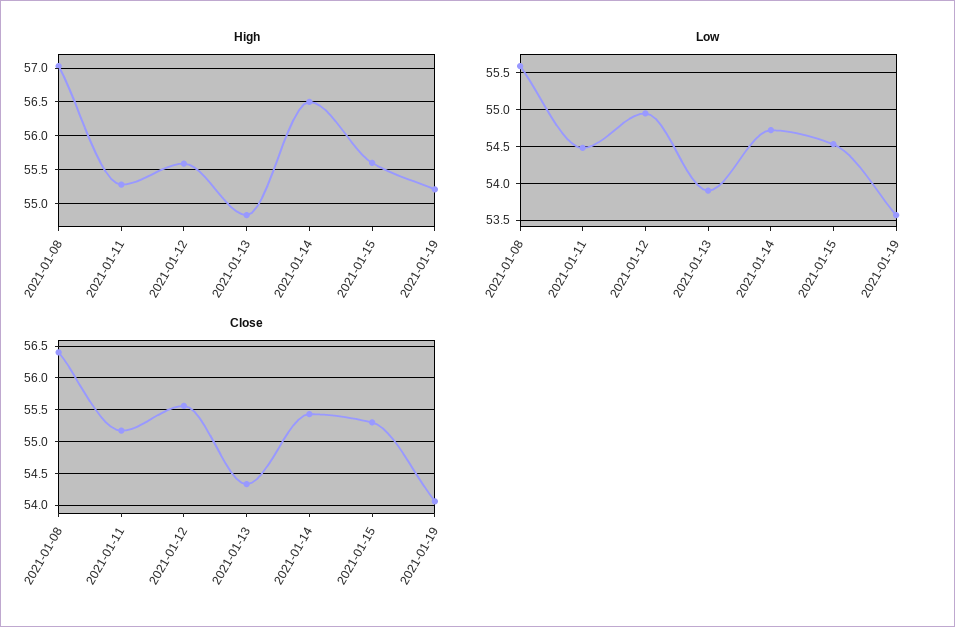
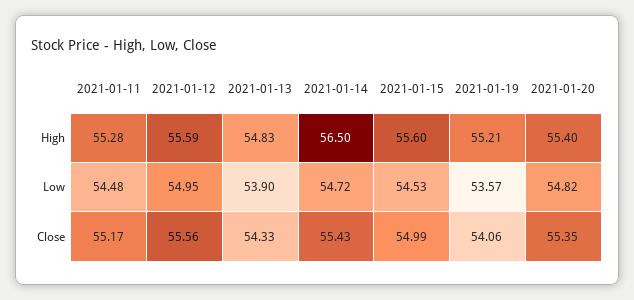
High, 2021-01-08: 57 -> none
Low, 2021-01-08: 55.6 -> none
Close, 2021-01-08: 56.4 -> none
Close, 2021-01-15: 55.3 -> 54.99
High, 2021-01-20: none -> 55.4
Low, 2021-01-20: none -> 54.82
Close, 2021-01-20: none -> 55.35

